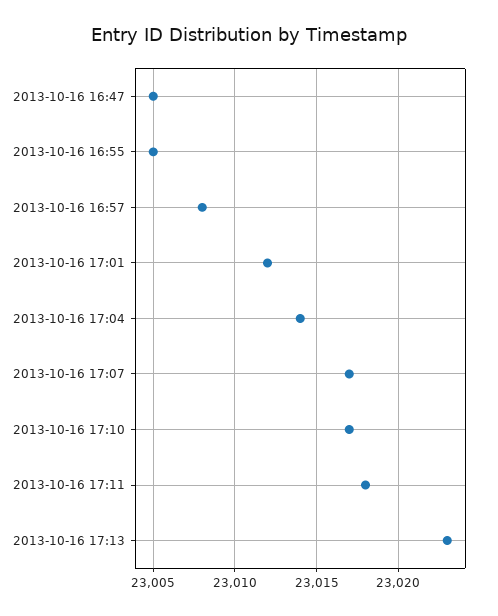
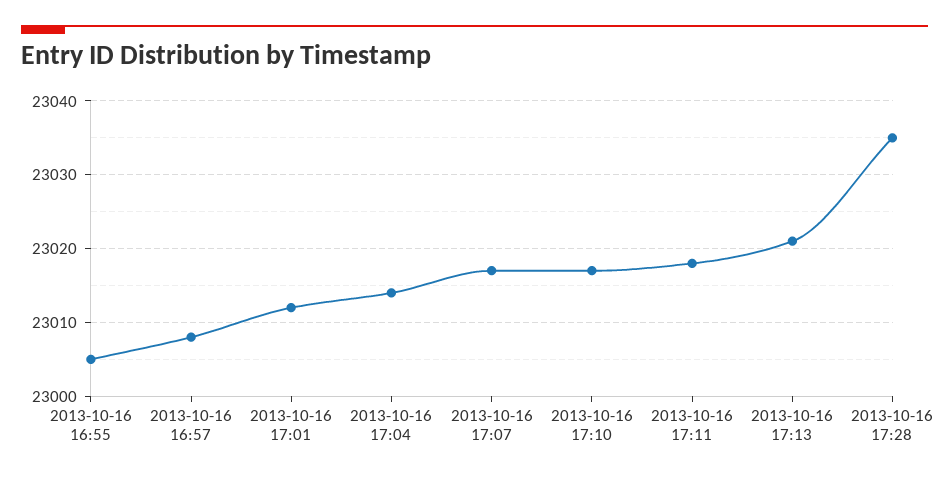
2013-10-16 16:47: 23005 -> none
2013-10-16 17:13: 23023 -> 23021
2013-10-16 17:28: none -> 23035

